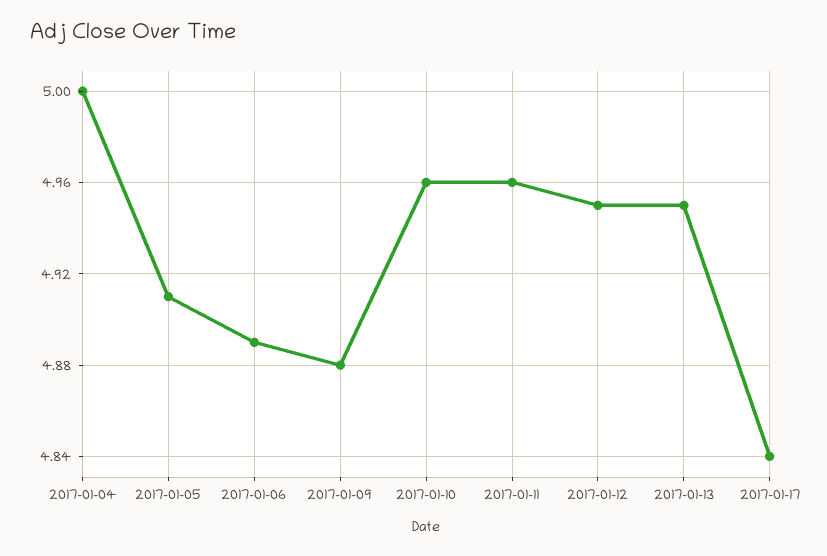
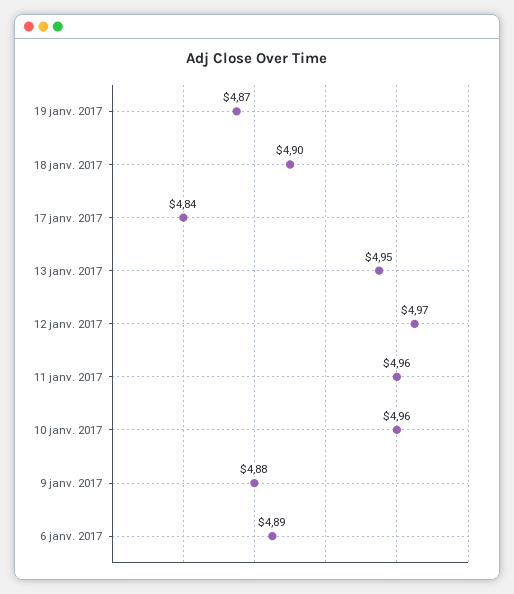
2017-01-04: 5 -> none
2017-01-05: 4.91 -> none
2017-01-12: 4.95 -> 4.97
19 janv. 2017: none -> 4.87
18 janv. 2017: none -> 4.9

